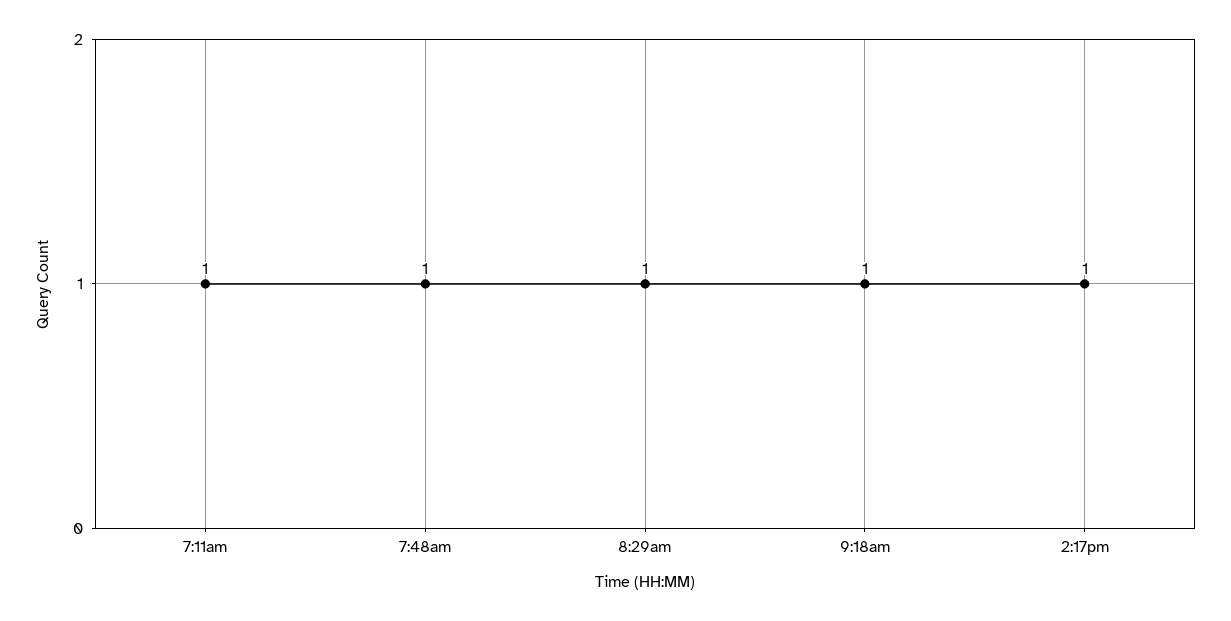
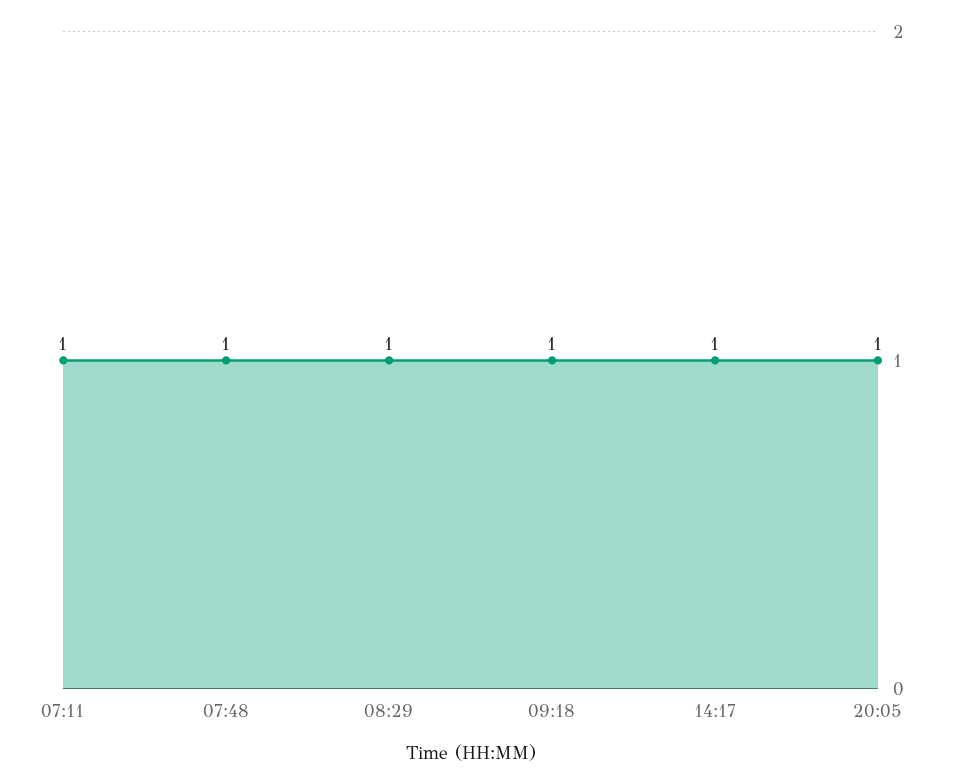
20:05: none -> 1

